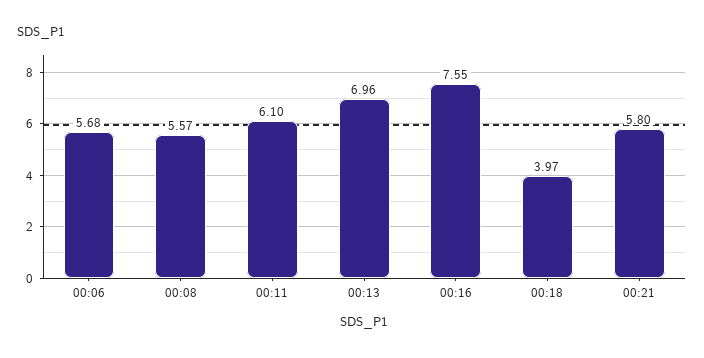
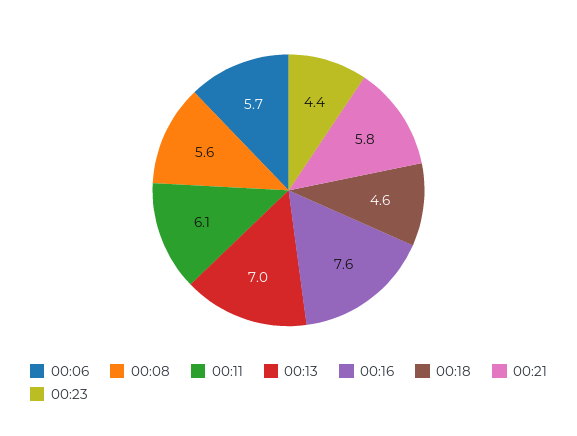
00:18: 3.97 -> 4.6
00:23: none -> 4.4

